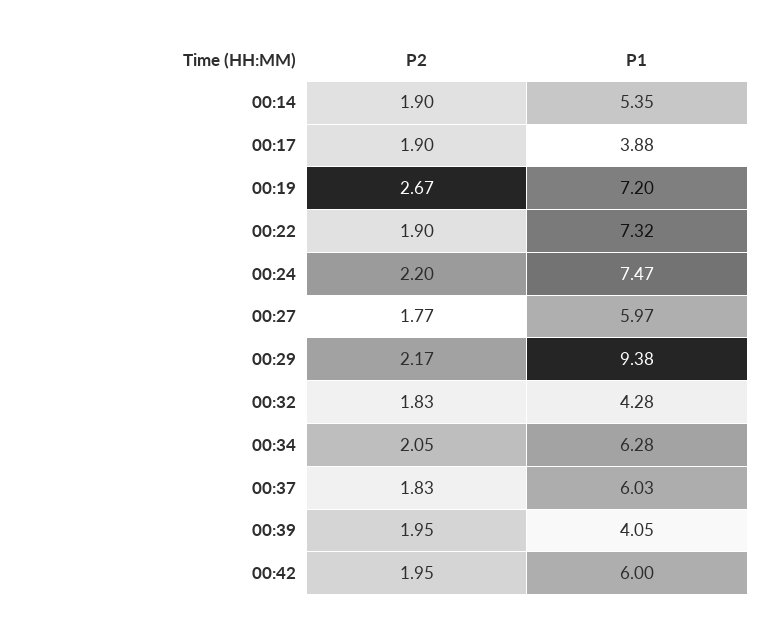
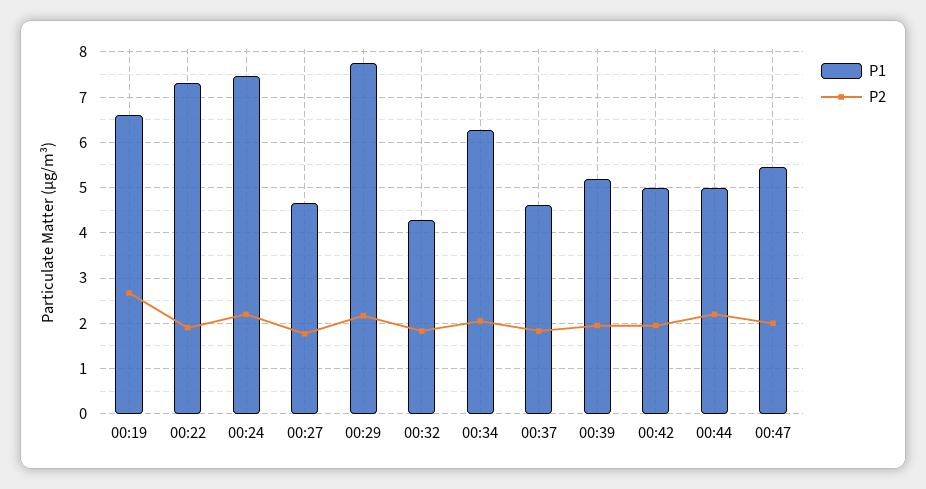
P2, 00:14: 1.9 -> none
P1, 00:14: 5.35 -> none
P2, 00:17: 1.9 -> none
P1, 00:17: 3.88 -> none
P1, 00:19: 7.2 -> 6.6
P1, 00:27: 5.97 -> 4.6
P1, 00:29: 9.38 -> 7.8
P1, 00:37: 6.03 -> 4.6
P1, 00:39: 4.05 -> 5.2
P1, 00:42: 6 -> 5
P1, 00:44: none -> 5
P2, 00:44: none -> 2.2
P1, 00:47: none -> 5.4
P2, 00:47: none -> 2

